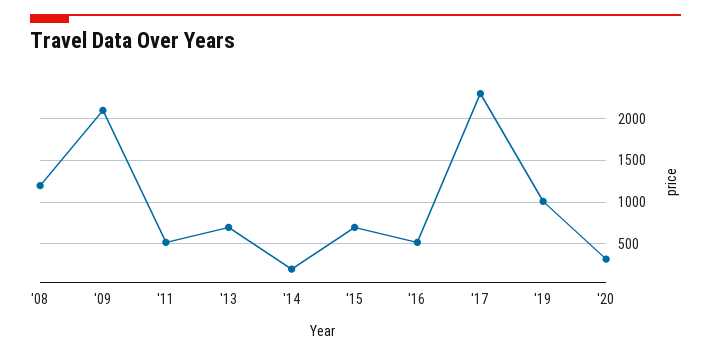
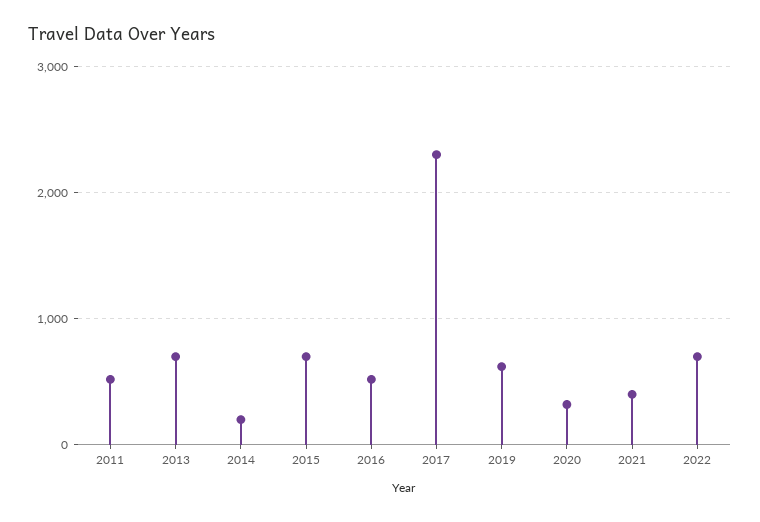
'08: 1200 -> none
'09: 2100 -> none
'19: 1000 -> 600
2021: none -> 400
2022: none -> 700

